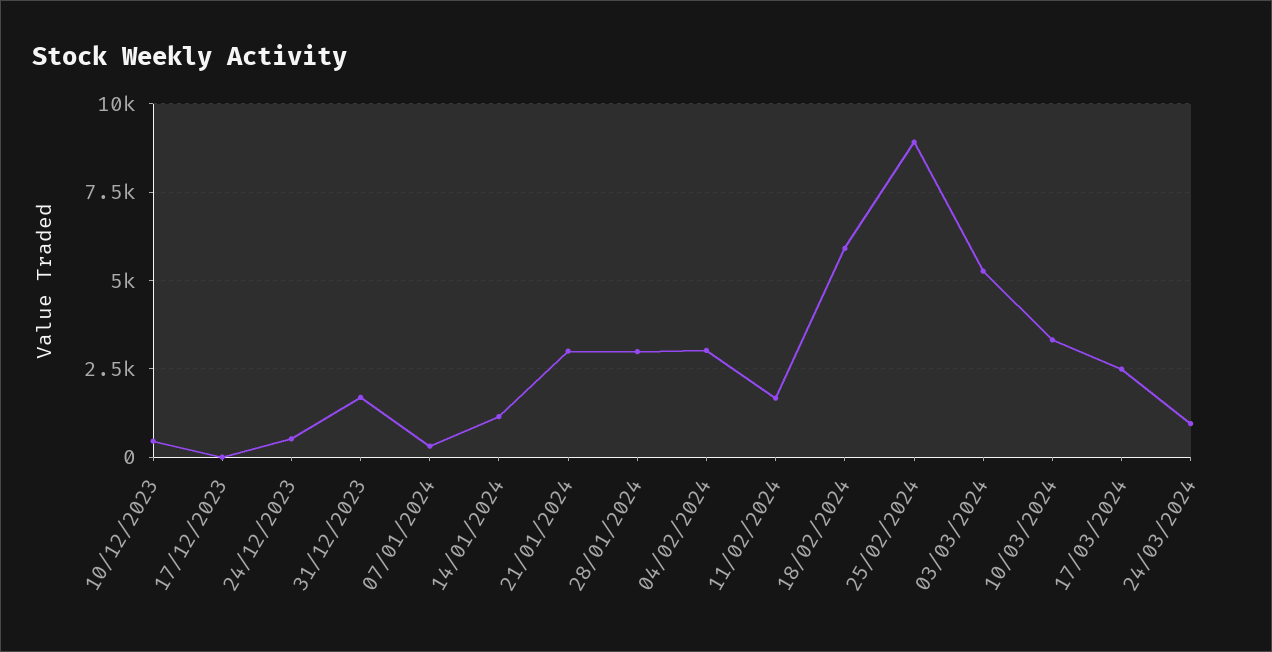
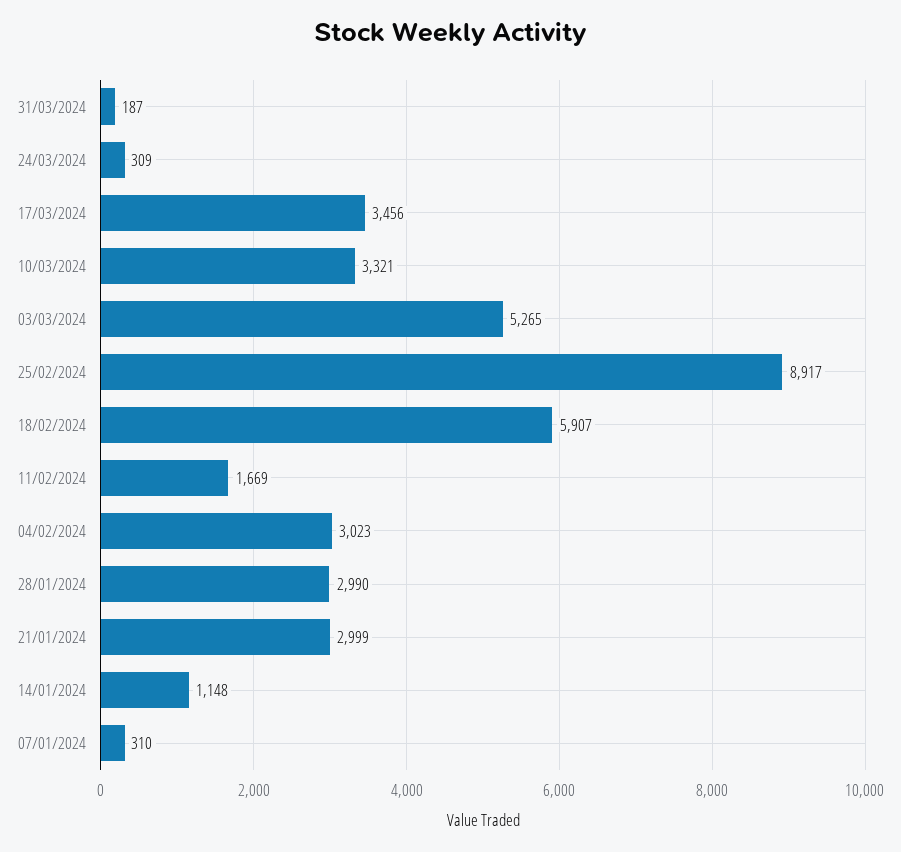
10/12/2023: 500 -> none
17/12/2023: 0 -> none
24/12/2023: 500 -> none
31/12/2023: 1750 -> none
17/03/2024: 2500 -> 3456
24/03/2024: 1000 -> 309
31/03/2024: none -> 187

